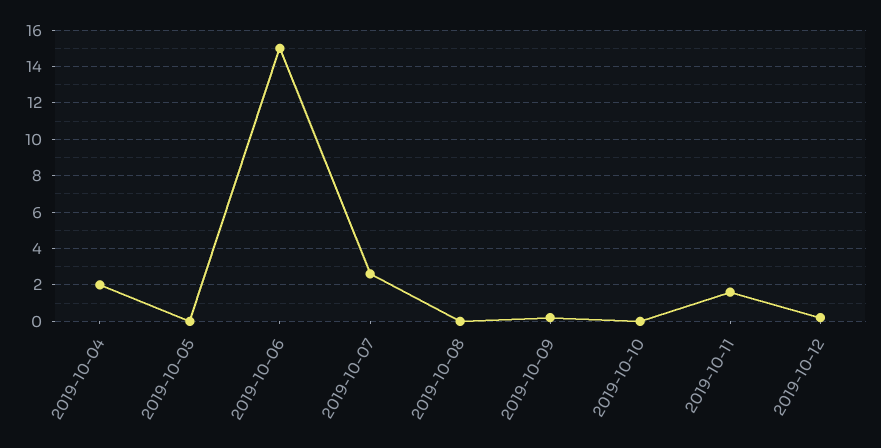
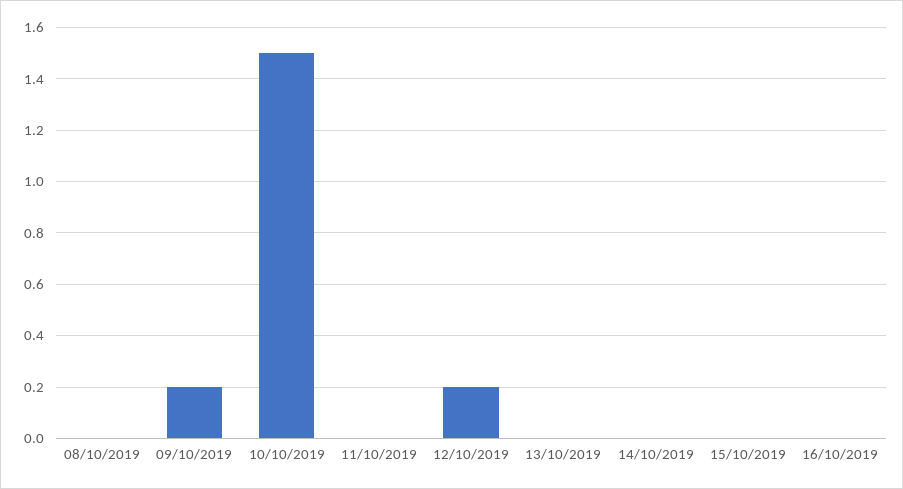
2019-10-04: 2 -> none
2019-10-05: 0 -> none
2019-10-06: 15 -> none
2019-10-07: 2.5 -> none
2019-10-10: 0 -> 1.5
2019-10-11: 1.5 -> 0
13/10/2019: none -> 0
14/10/2019: none -> 0
15/10/2019: none -> 0
16/10/2019: none -> 0

